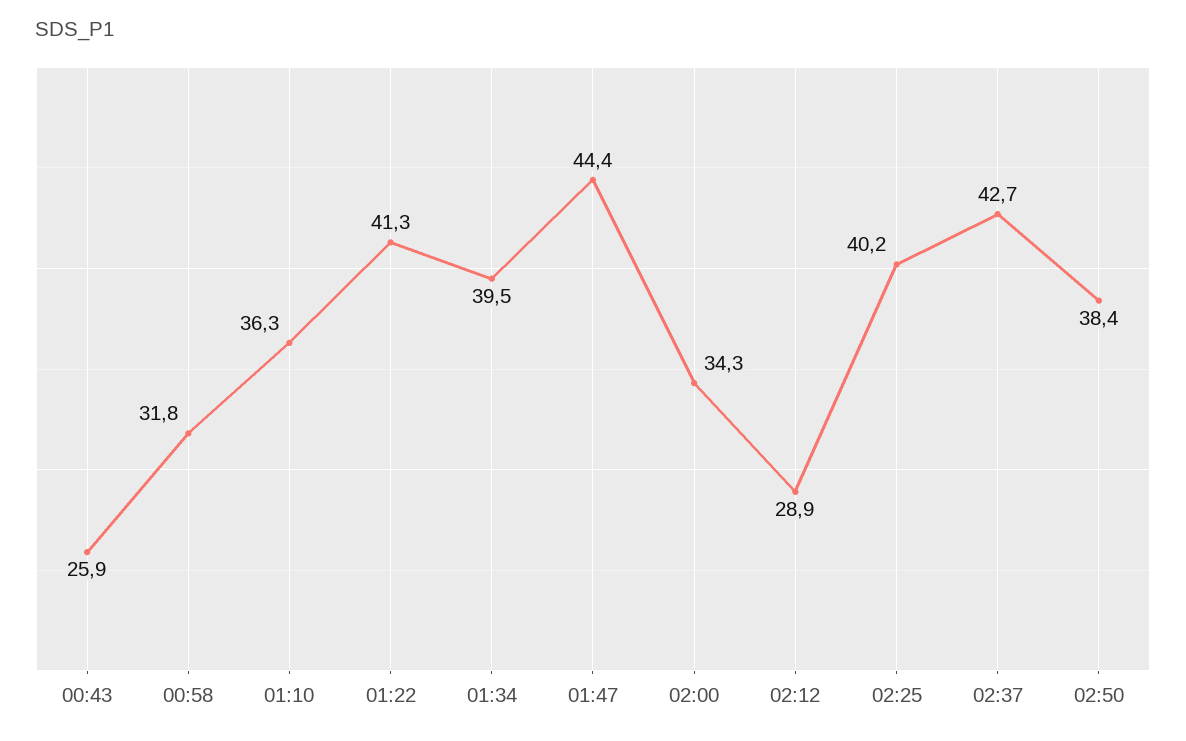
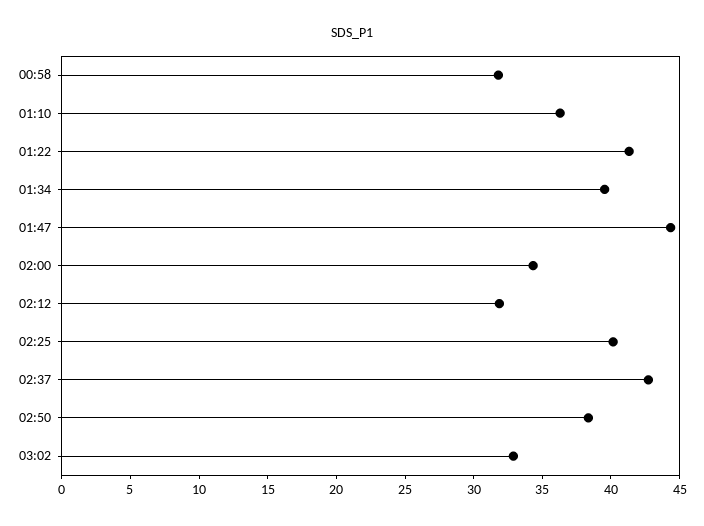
00:43: 25.9 -> none
02:12: 28.9 -> 32
03:02: none -> 33

